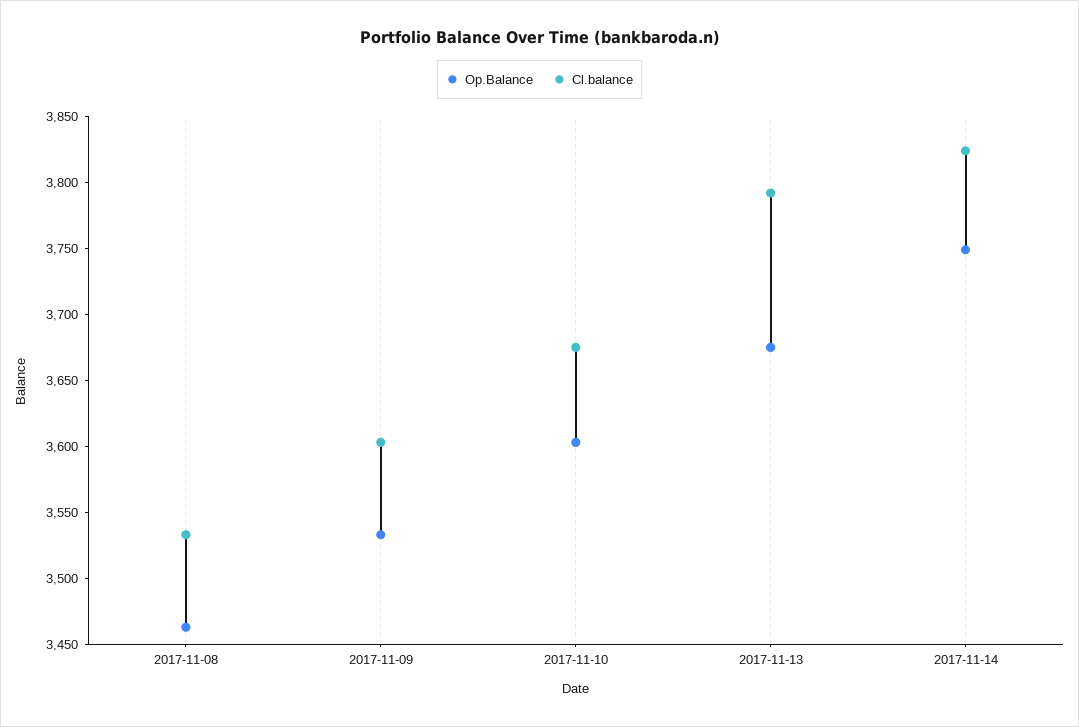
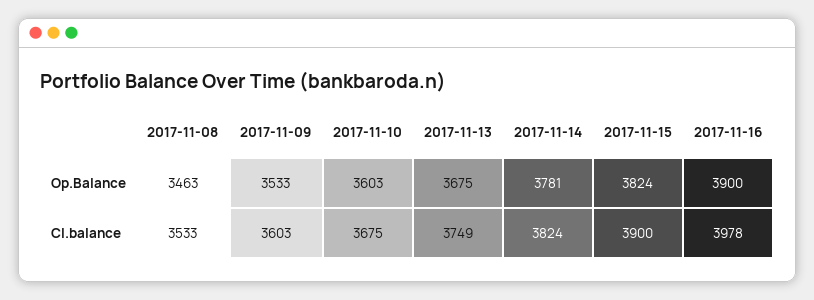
Cl.balance, 2017-11-13: 3790 -> 3749
Op.Balance, 2017-11-14: 3750 -> 3781
Op.Balance, 2017-11-15: none -> 3824
Op.Balance, 2017-11-16: none -> 3900
Cl.balance, 2017-11-15: none -> 3900
Cl.balance, 2017-11-16: none -> 3978

